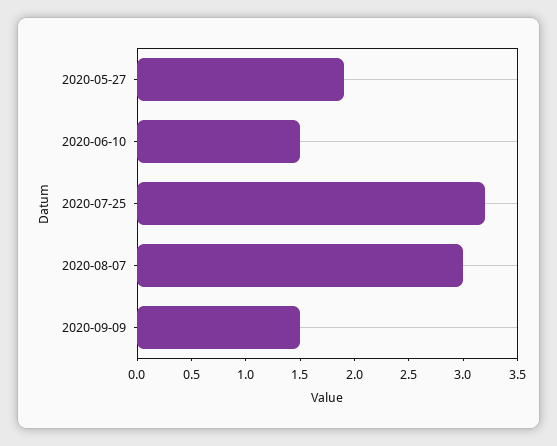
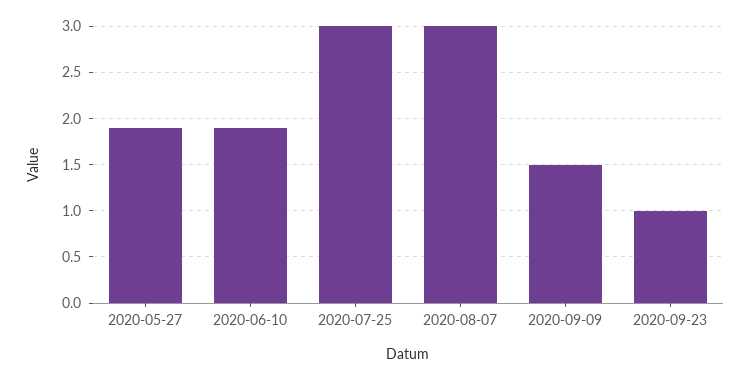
2020-06-10: 1.5 -> 1.9
2020-07-25: 3.2 -> 3
2020-09-23: none -> 1

